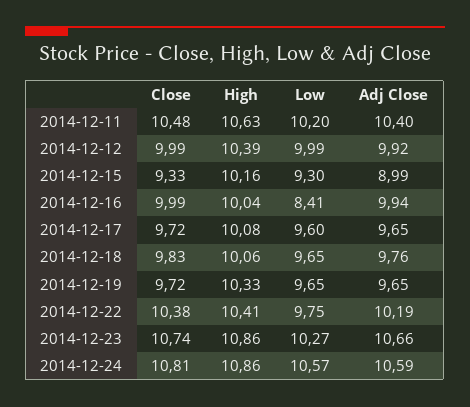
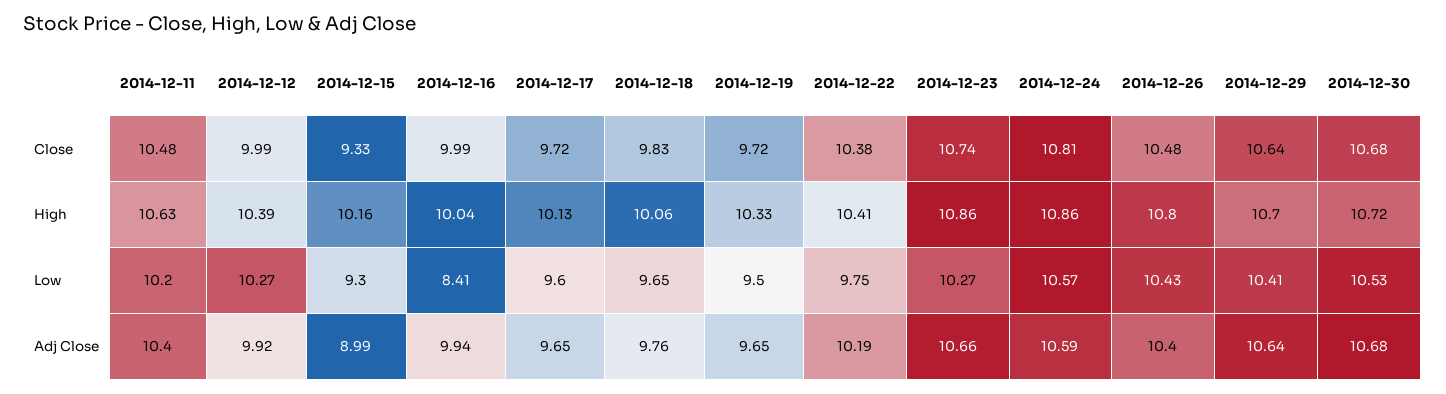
Low, 2014-12-12: 9.99 -> 10.27
High, 2014-12-17: 10.08 -> 10.13
Low, 2014-12-19: 9.65 -> 9.5
Close, 2014-12-26: none -> 10.48
Close, 2014-12-29: none -> 10.64
Close, 2014-12-30: none -> 10.68
High, 2014-12-26: none -> 10.8
High, 2014-12-29: none -> 10.7
High, 2014-12-30: none -> 10.72
Low, 2014-12-26: none -> 10.43
Low, 2014-12-29: none -> 10.41
Low, 2014-12-30: none -> 10.53
Adj Close, 2014-12-26: none -> 10.4
Adj Close, 2014-12-29: none -> 10.64
Adj Close, 2014-12-30: none -> 10.68

